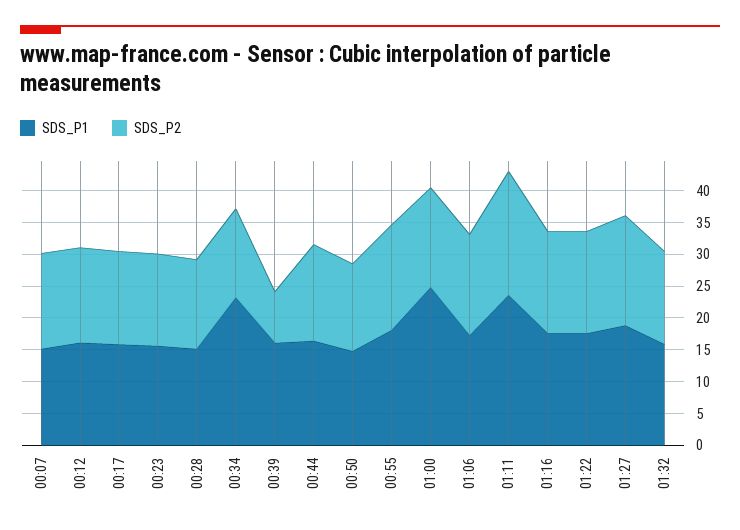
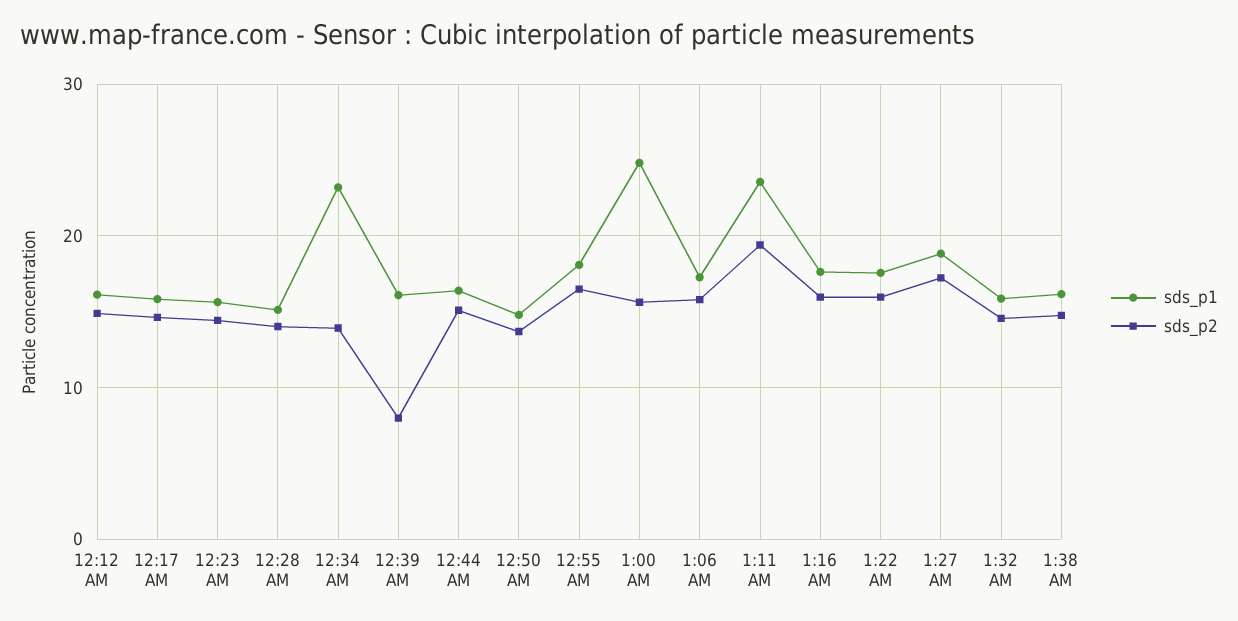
SDS_P1, 00:07: 15 -> none
SDS_P2, 00:07: 15 -> none
SDS_P1, 1:38 AM: none -> 16
SDS_P2, 1:38 AM: none -> 15

